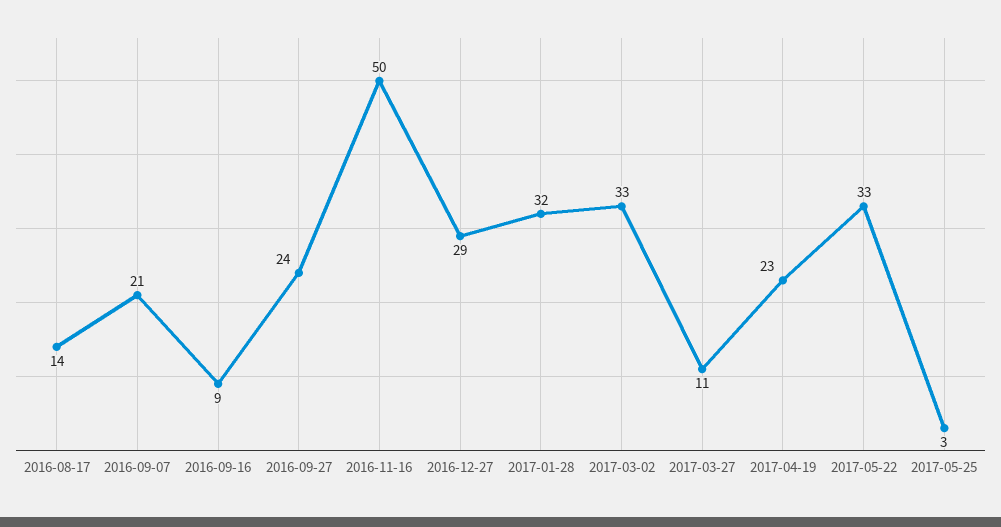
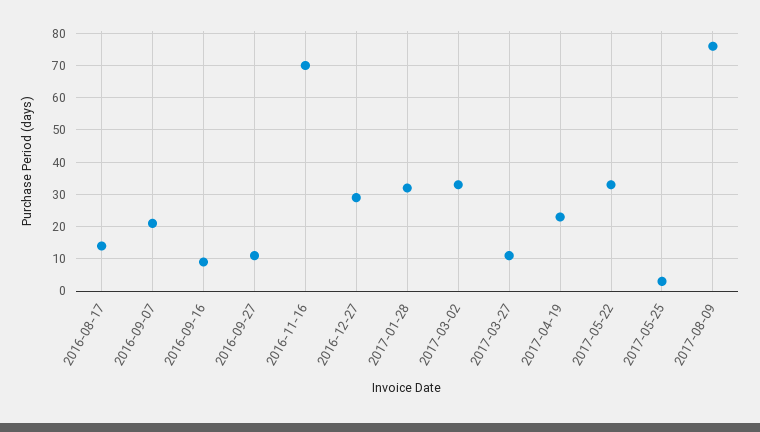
2016-09-27: 24 -> 10
2016-11-16: 50 -> 70
2017-08-09: none -> 75

